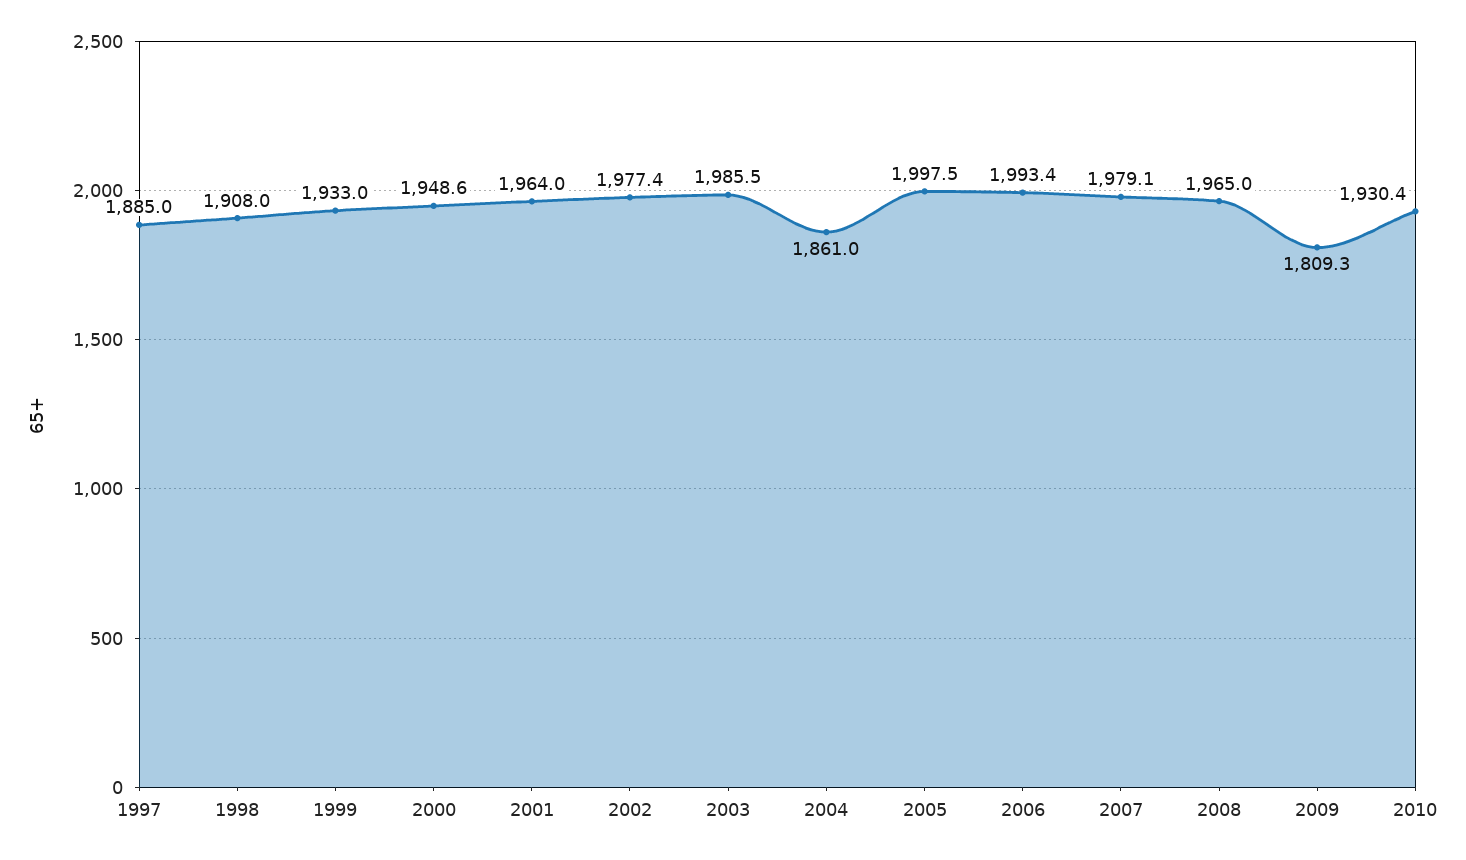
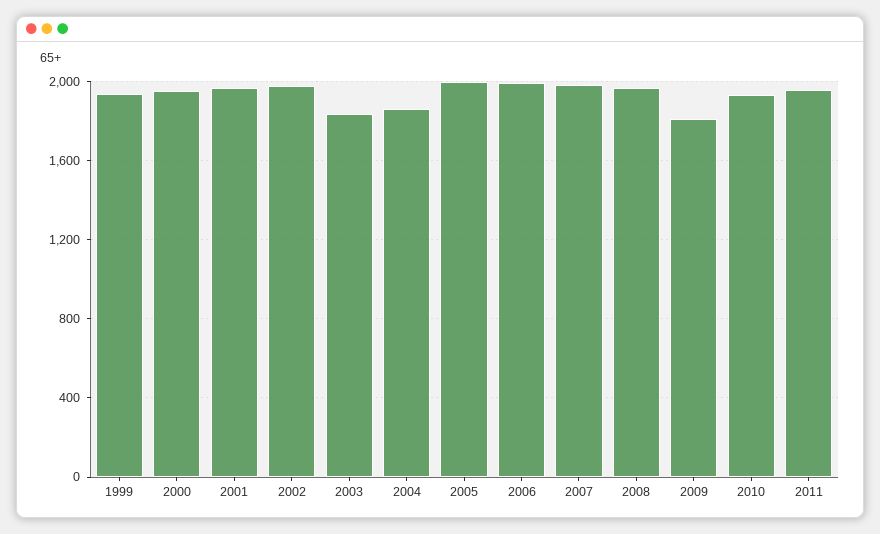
1997: 1885 -> none
1998: 1908 -> none
2003: 1985.5 -> 1850
2011: none -> 1950

